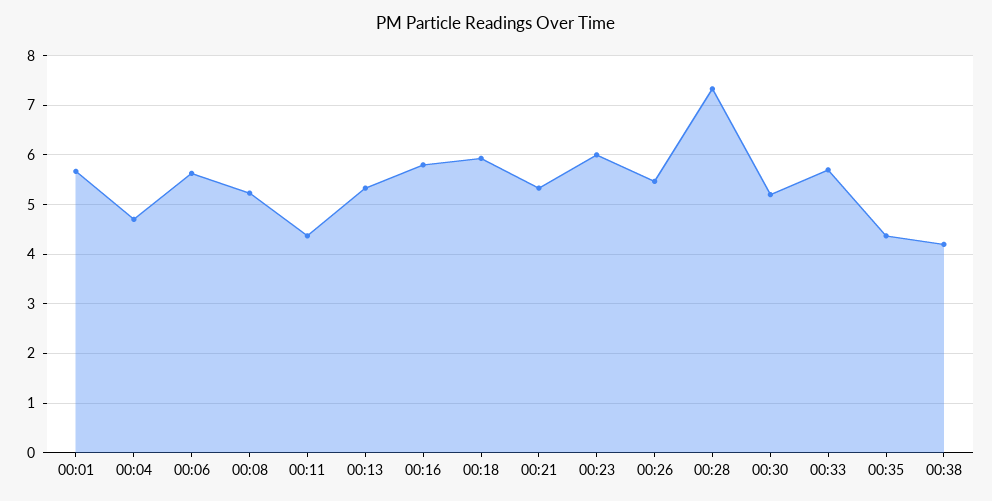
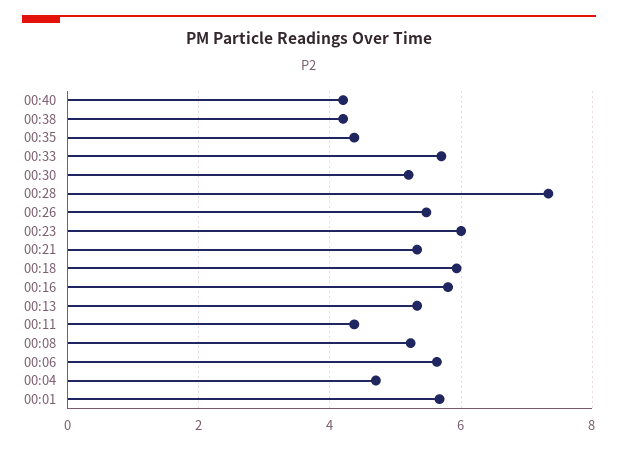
00:40: none -> 4.2

